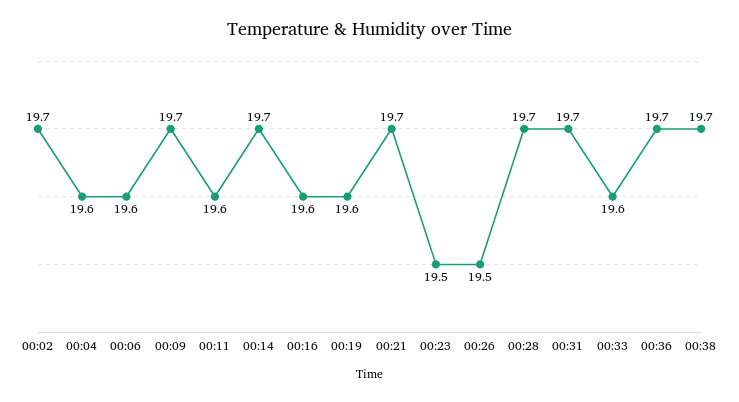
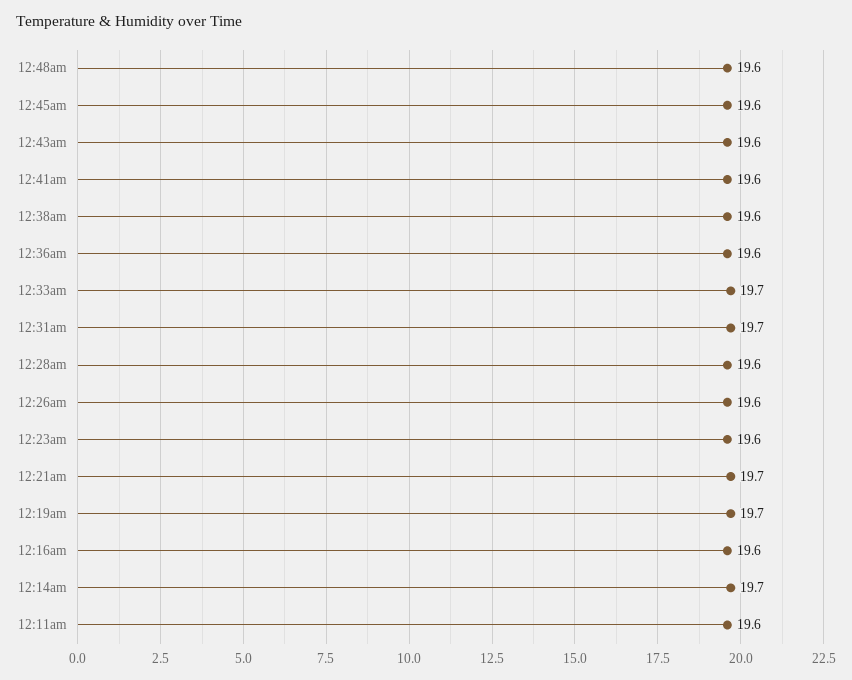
00:02: 19.7 -> none
00:04: 19.6 -> none
00:06: 19.6 -> none
00:09: 19.7 -> none
00:19: 19.6 -> 19.7
00:23: 19.5 -> 19.6
00:26: 19.5 -> 19.6
00:28: 19.7 -> 19.6
00:33: 19.6 -> 19.7
00:36: 19.7 -> 19.6
00:38: 19.7 -> 19.6
12:48am: none -> 19.6
12:45am: none -> 19.6
12:43am: none -> 19.6
12:41am: none -> 19.6

